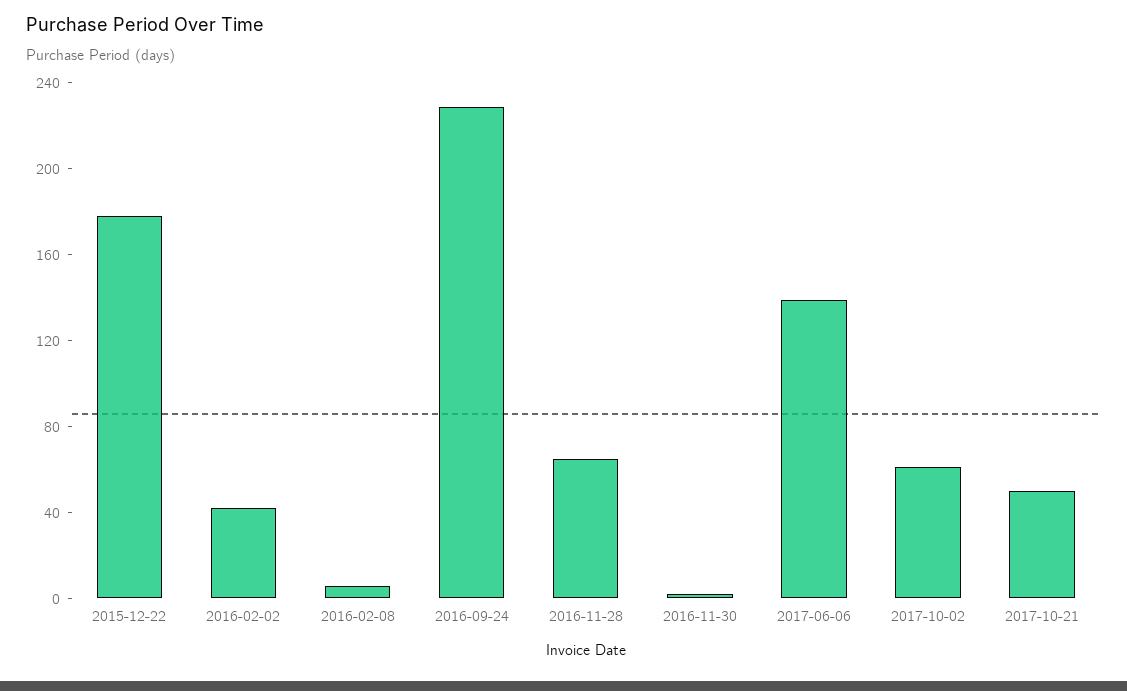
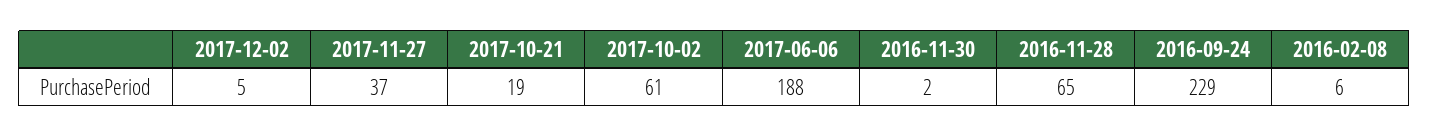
2015-12-22: 180 -> none
2016-02-02: 40 -> none
2017-06-06: 140 -> 188
2017-10-21: 50 -> 19
2017-12-02: none -> 5
2017-11-27: none -> 37

